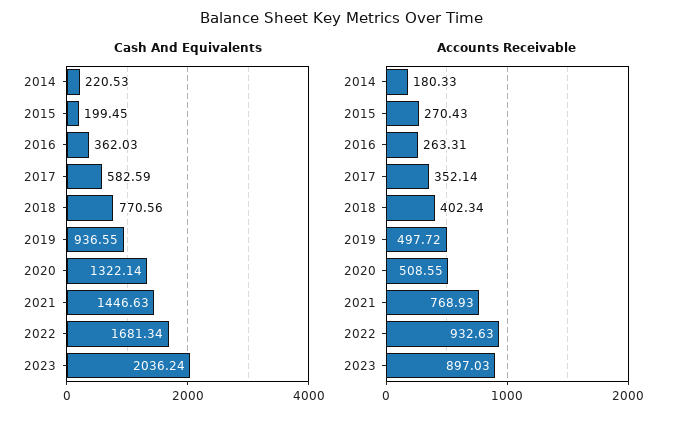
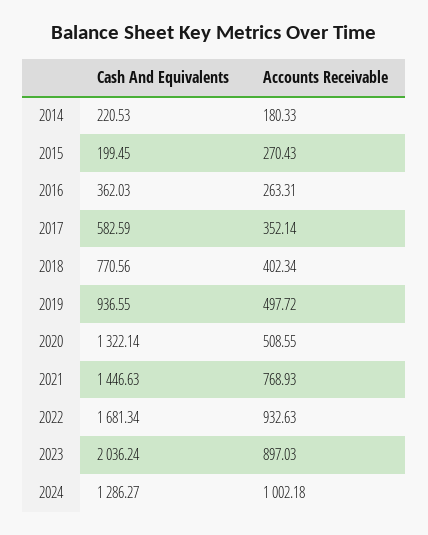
Cash And Equivalents, 2024: none -> 1286.27
Accounts Receivable, 2024: none -> 1002.18

